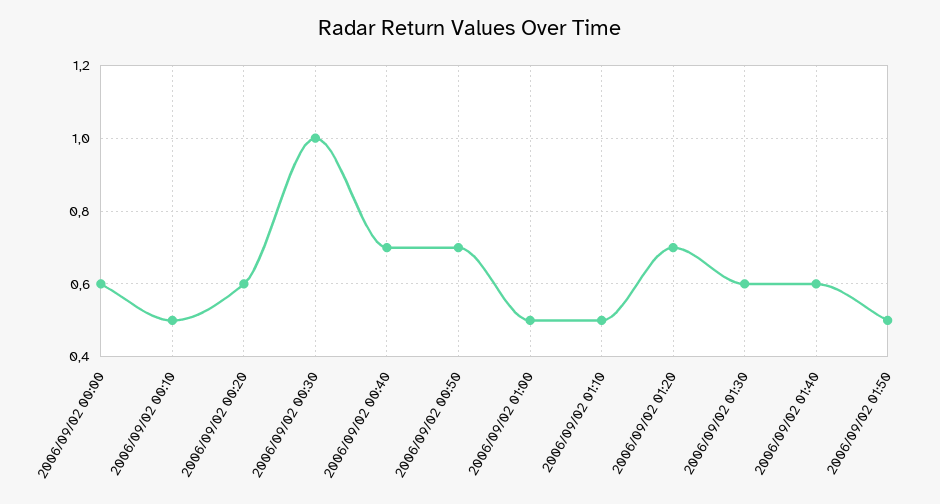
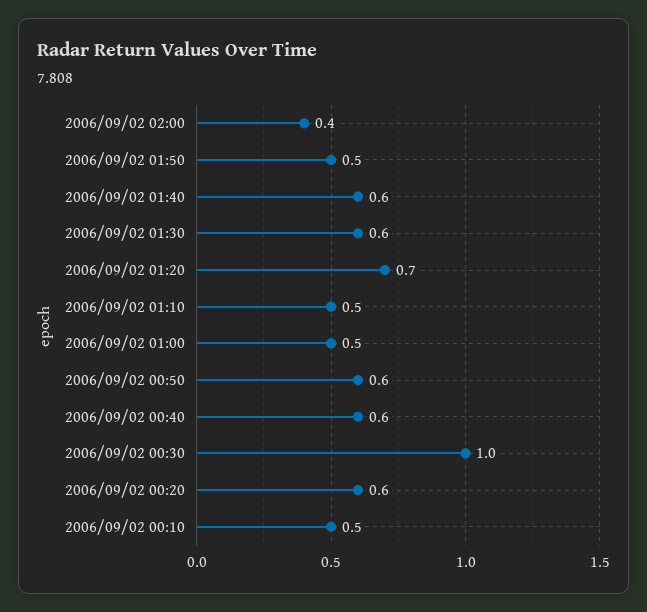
2006/09/02 00:00: 0.6 -> none
2006/09/02 00:40: 0.7 -> 0.6
2006/09/02 00:50: 0.7 -> 0.6
2006/09/02 02:00: none -> 0.4

